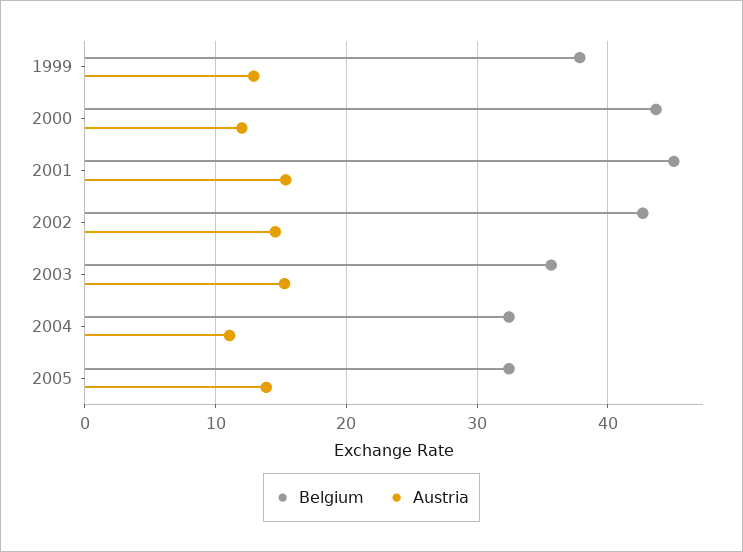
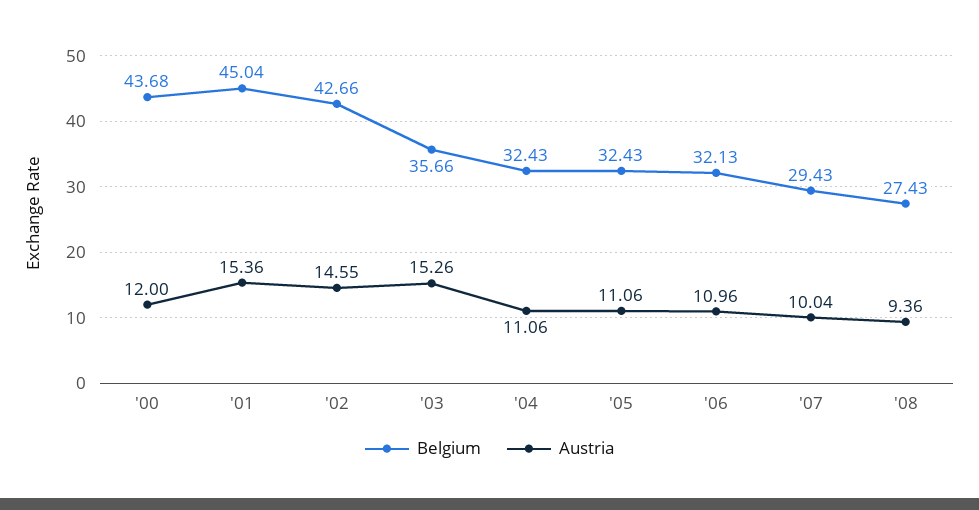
Belgium, 1999: 38 -> none
Austria, 1999: 13 -> none
Austria, 2005: 14 -> 11.06
Belgium, '06: none -> 32.13
Austria, '06: none -> 10.96
Belgium, '07: none -> 29.43
Austria, '07: none -> 10.04
Belgium, '08: none -> 27.43
Austria, '08: none -> 9.36

